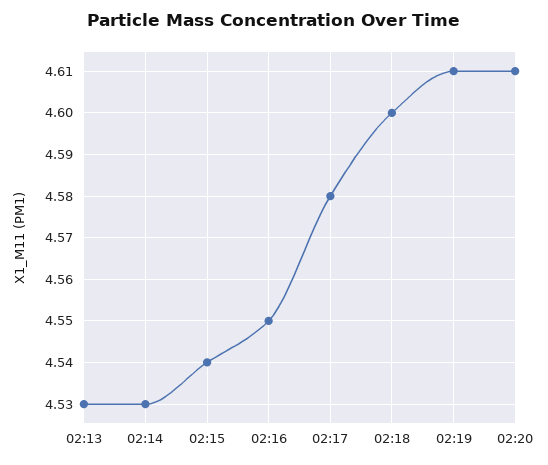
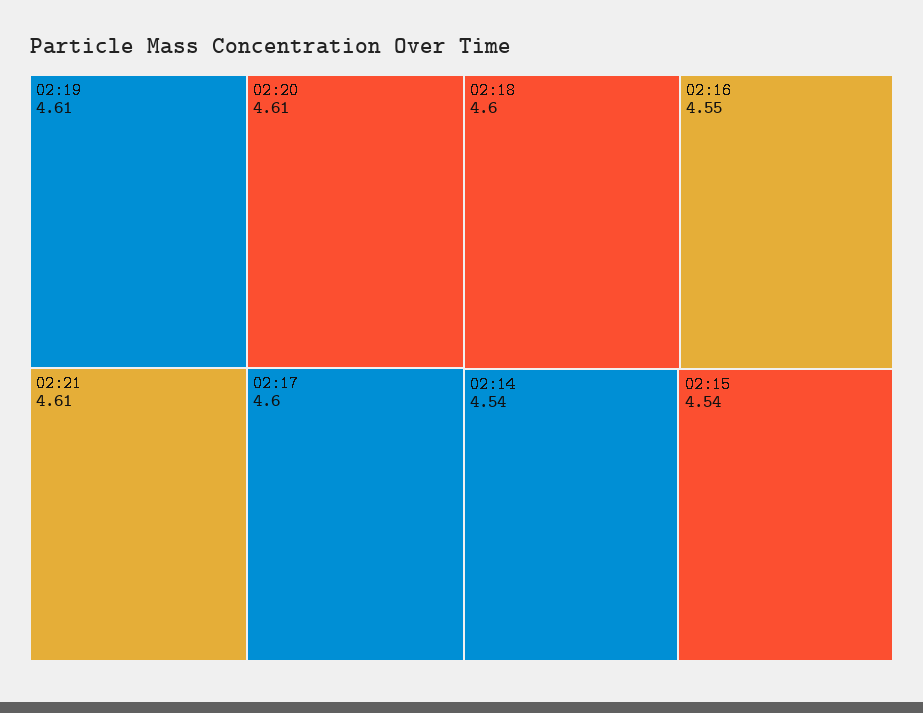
02:13: 4.53 -> none
02:14: 4.53 -> 4.54
02:17: 4.58 -> 4.6
02:21: none -> 4.61

